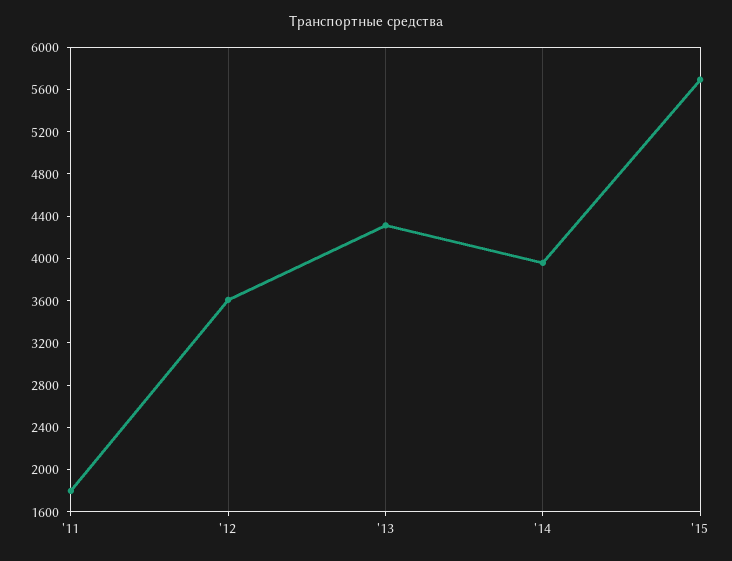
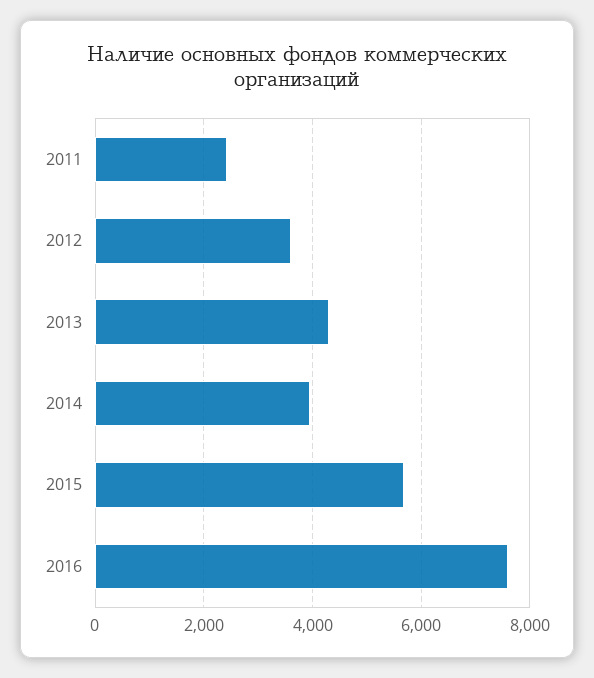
'11: 1800 -> 2400
2016: none -> 7600

